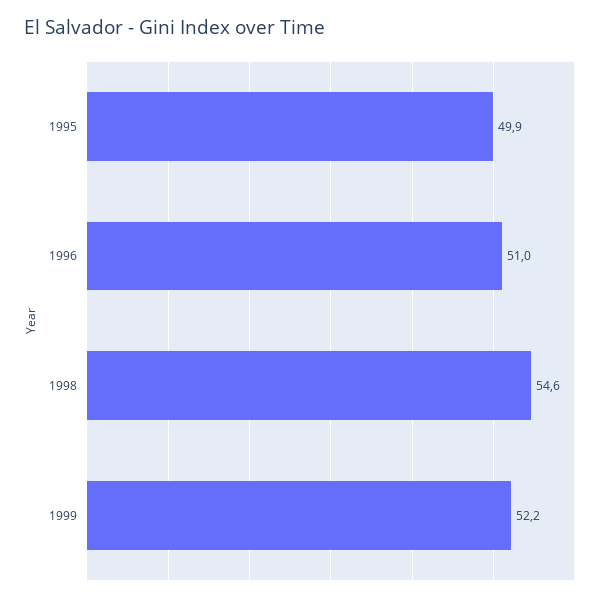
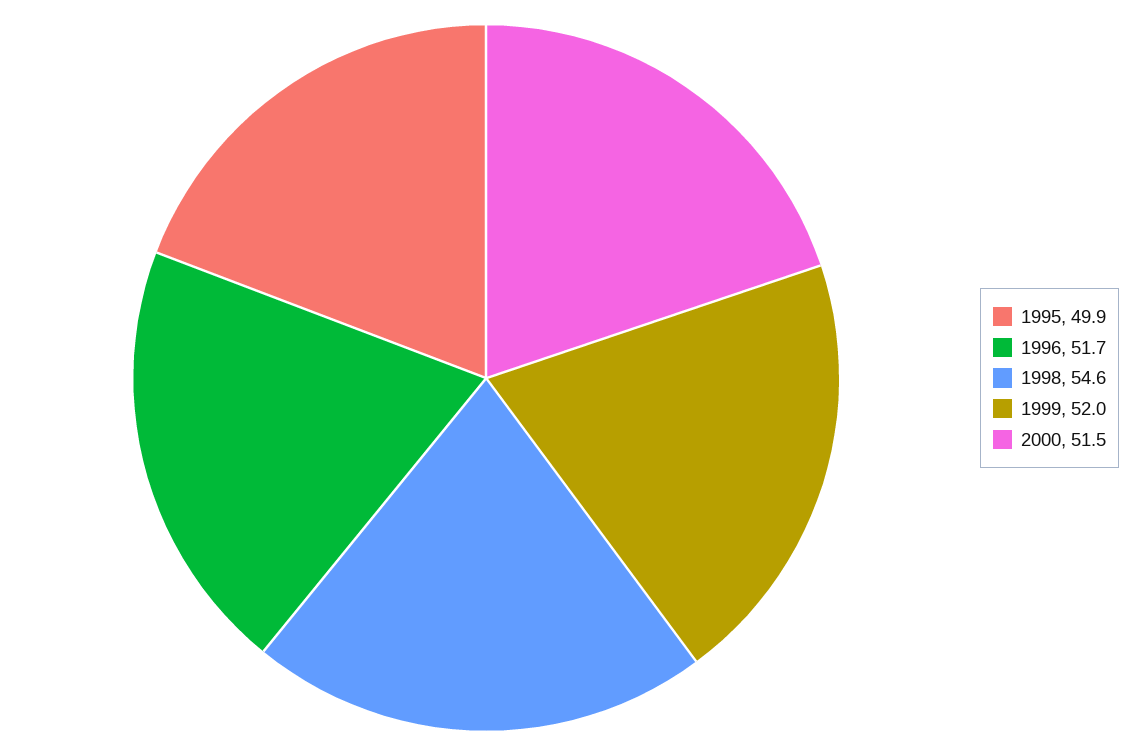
1996: 51 -> 51.7
1999: 52.2 -> 52
2000: none -> 51.5

